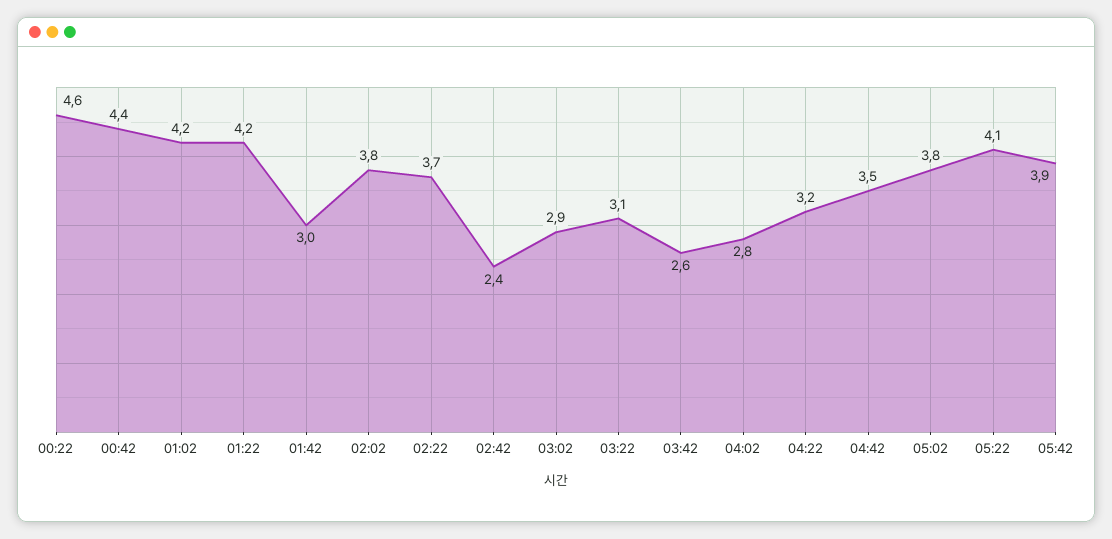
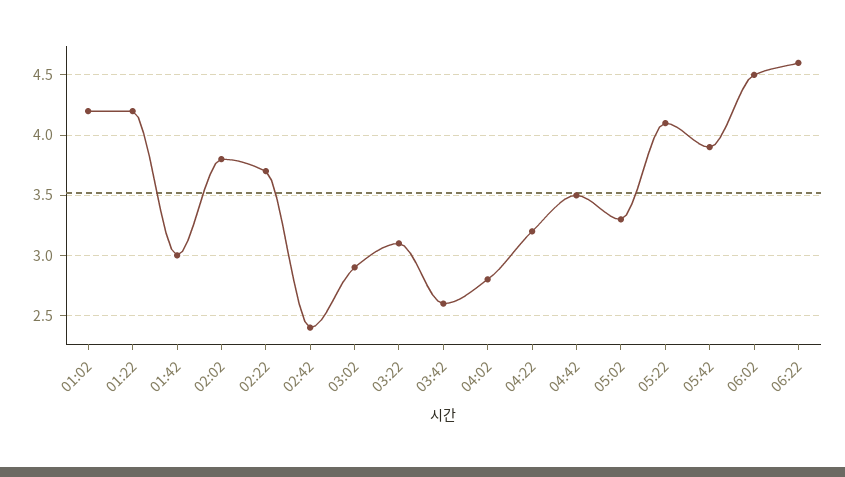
00:22: 4.6 -> none
00:42: 4.4 -> none
05:02: 3.8 -> 3.3
06:02: none -> 4.5
06:22: none -> 4.6

